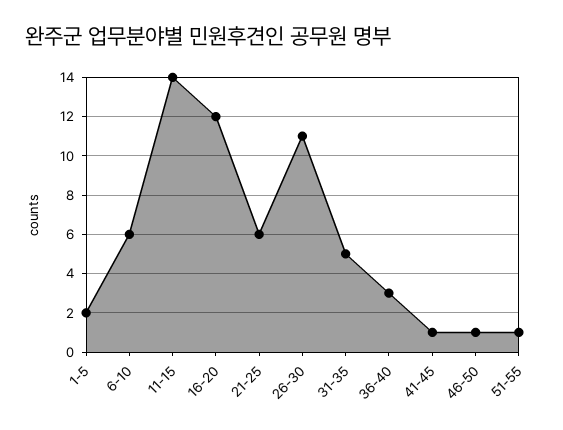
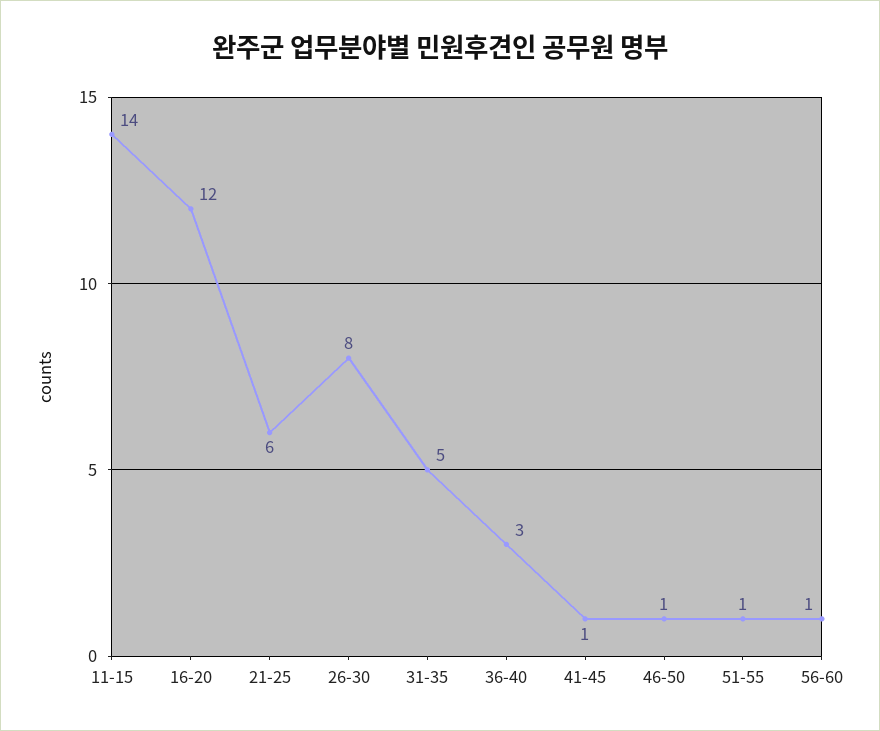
1-5: 2 -> none
6-10: 6 -> none
26-30: 11 -> 8
56-60: none -> 1

